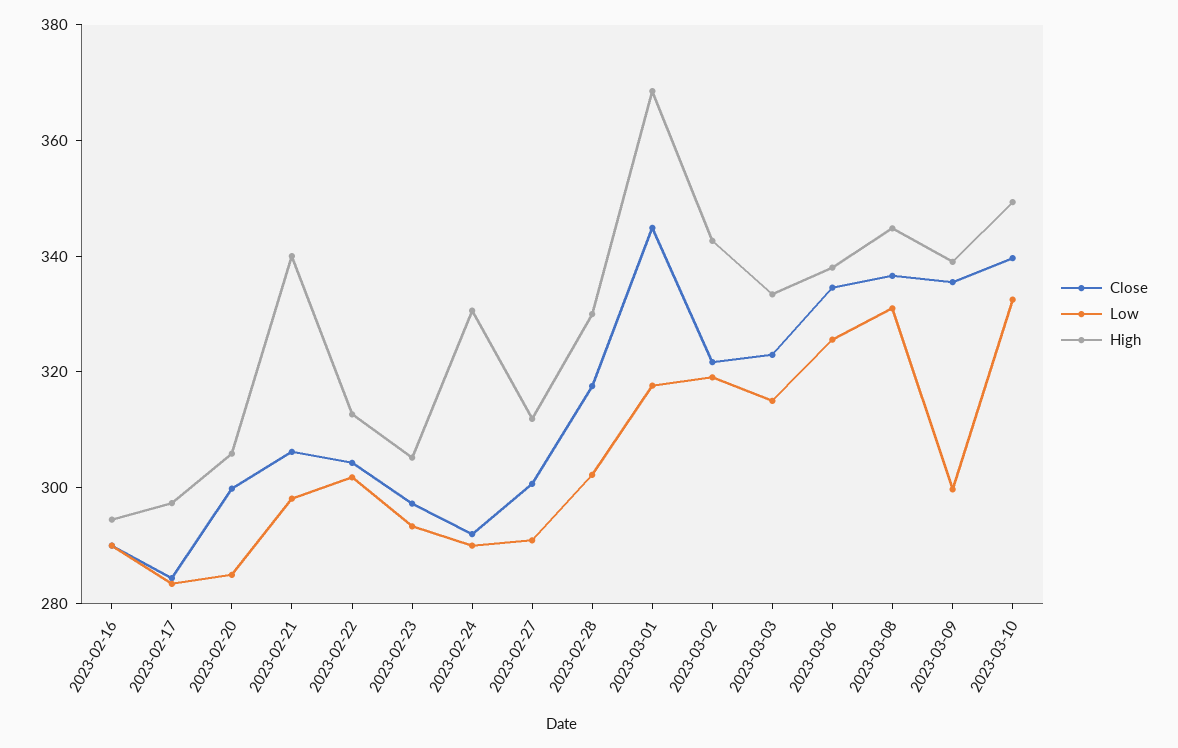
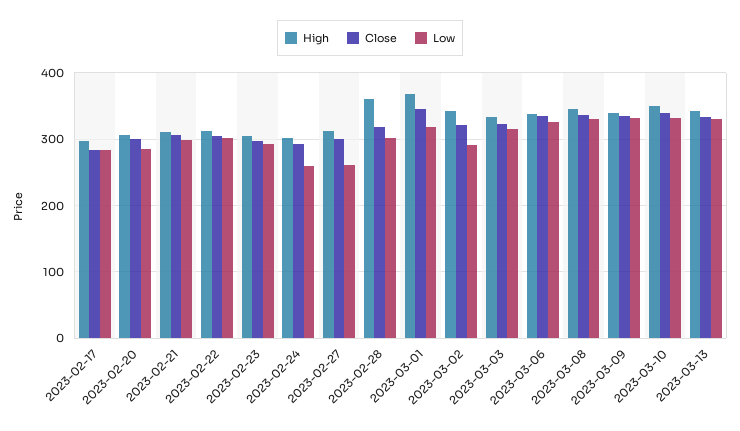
Close, 2023-02-16: 290 -> none
Low, 2023-02-16: 290 -> none
High, 2023-02-16: 295 -> none
High, 2023-02-21: 340 -> 310
Low, 2023-02-24: 290 -> 260
High, 2023-02-24: 330 -> 300
Low, 2023-02-27: 290 -> 260
High, 2023-02-28: 330 -> 360
Low, 2023-03-02: 320 -> 290
Low, 2023-03-09: 300 -> 330
High, 2023-03-13: none -> 340
Close, 2023-03-13: none -> 330
Low, 2023-03-13: none -> 330

